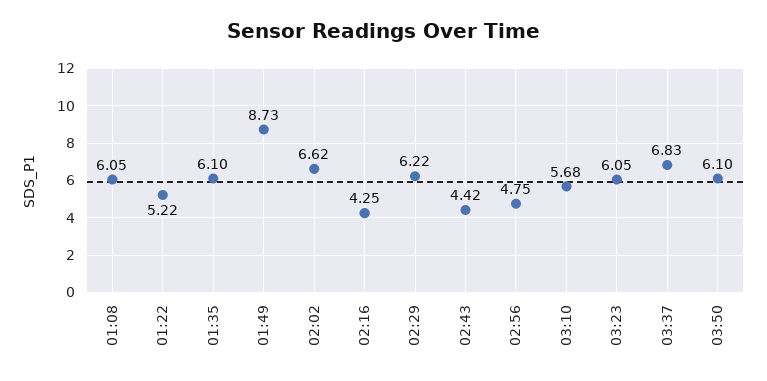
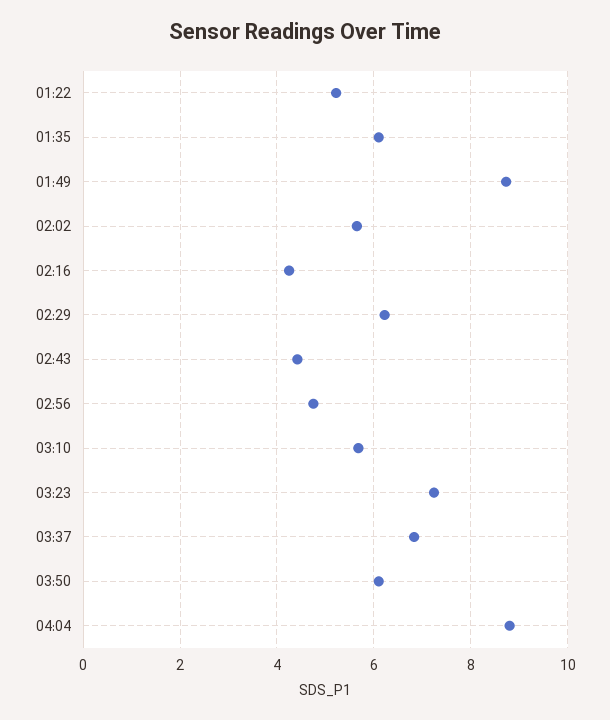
01:08: 6.05 -> none
02:02: 6.62 -> 5.6
03:23: 6.05 -> 7.2
04:04: none -> 8.8

